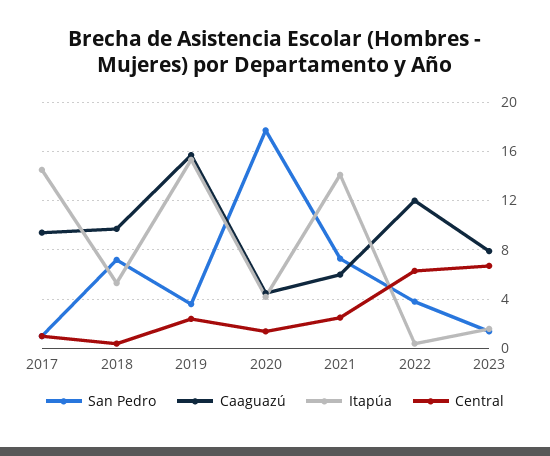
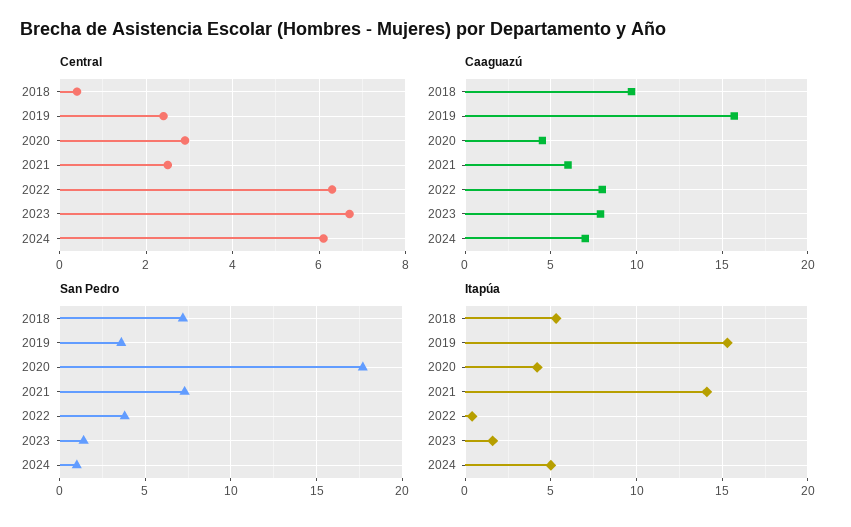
San Pedro, 2017: 1 -> none
Caaguazú, 2017: 9.5 -> none
Itapúa, 2017: 14.5 -> none
Central, 2017: 1 -> none
Central, 2020: 1.5 -> 3
Caaguazú, 2022: 12 -> 8
Central, 2024: none -> 6
Caaguazú, 2024: none -> 7
San Pedro, 2024: none -> 1
Itapúa, 2024: none -> 5

